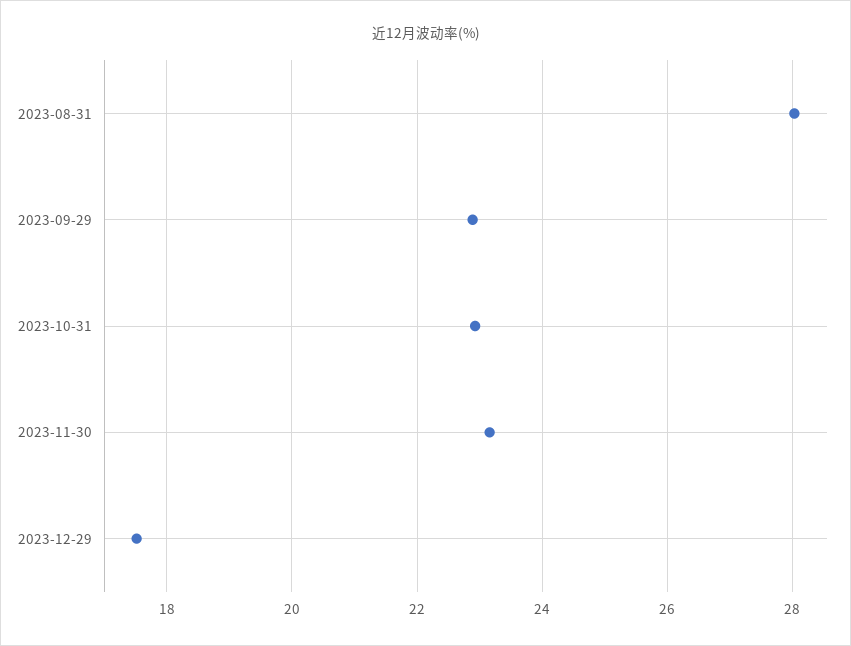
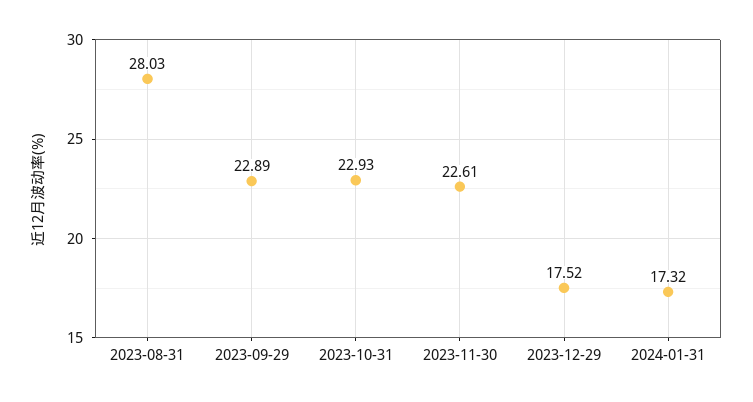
2023-11-30: 23.2 -> 22.61
2024-01-31: none -> 17.32

